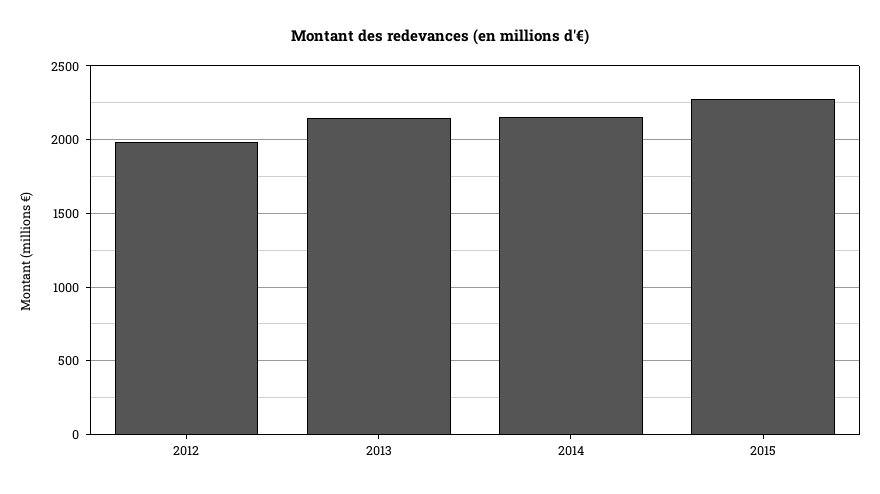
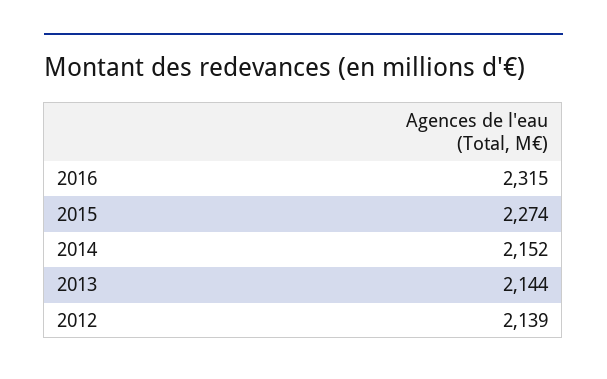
2012: 2000 -> 2139
2016: none -> 2315

